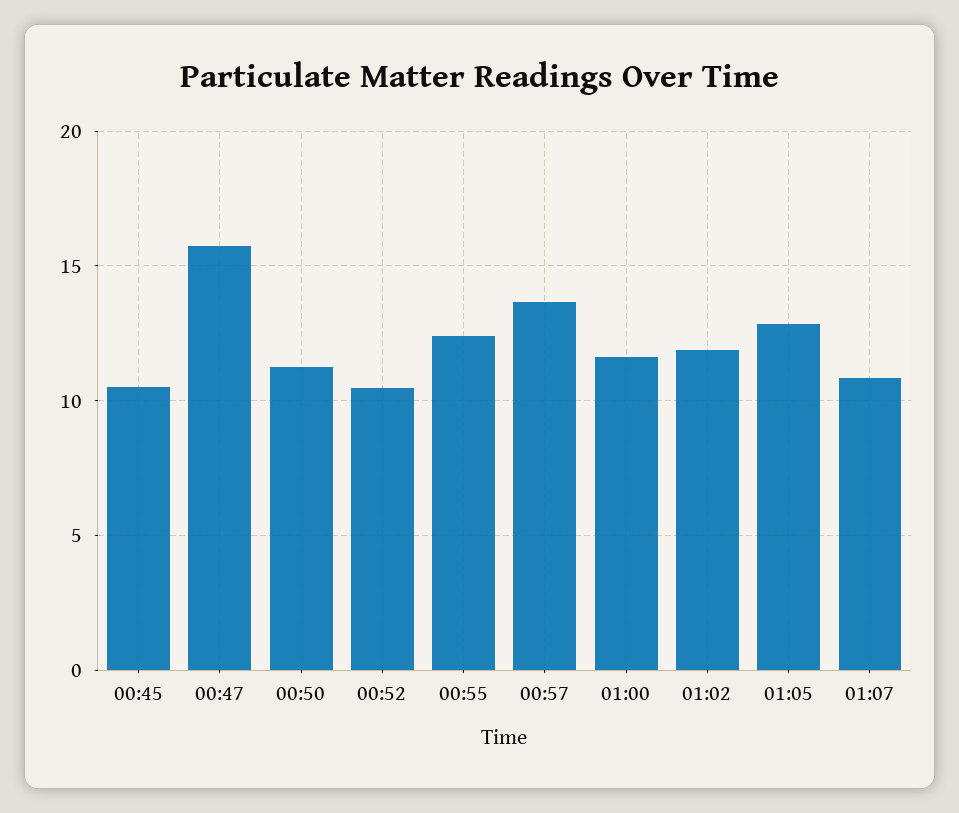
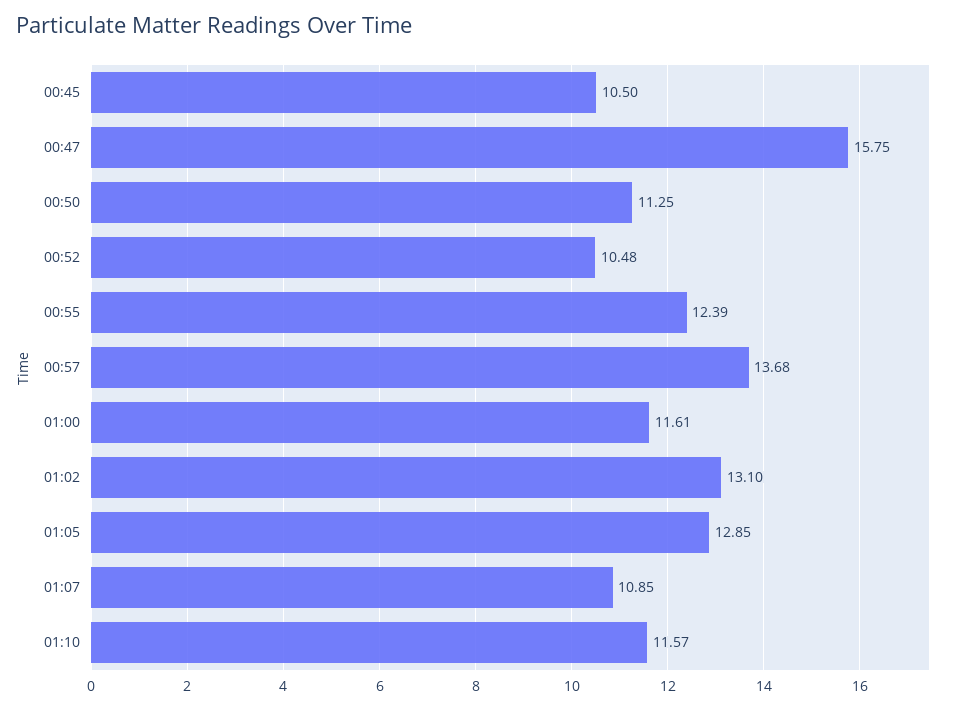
01:02: 12 -> 13.1
01:10: none -> 11.57

